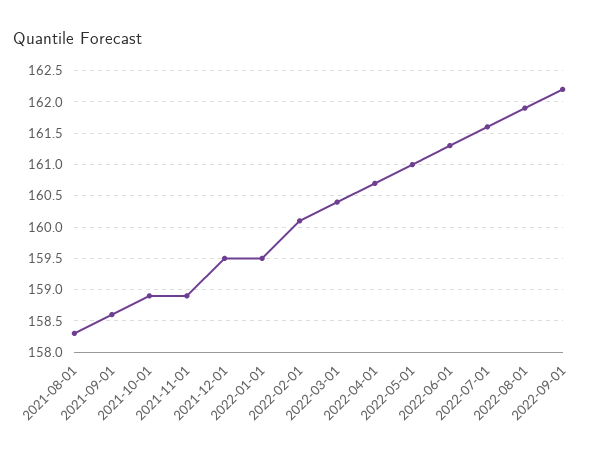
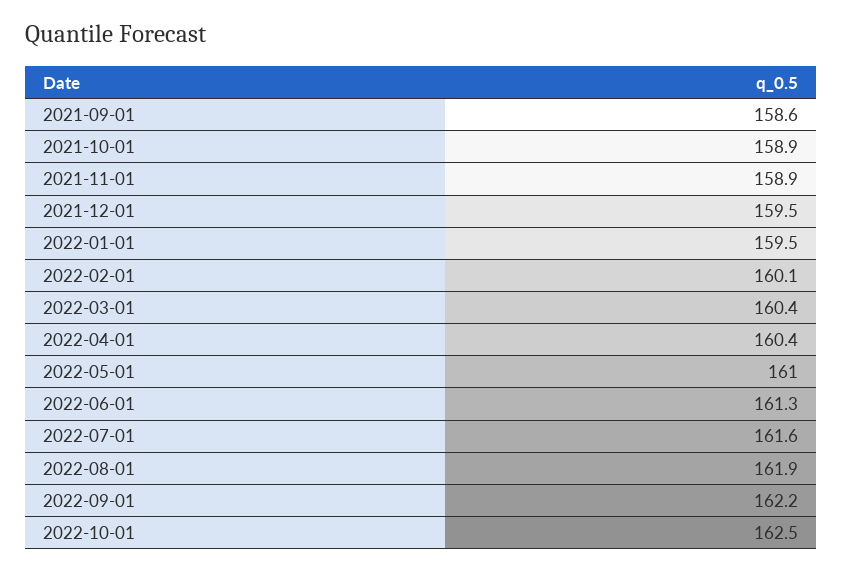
2021-08-01: 158.3 -> none
2022-04-01: 160.7 -> 160.4
2022-10-01: none -> 162.5

